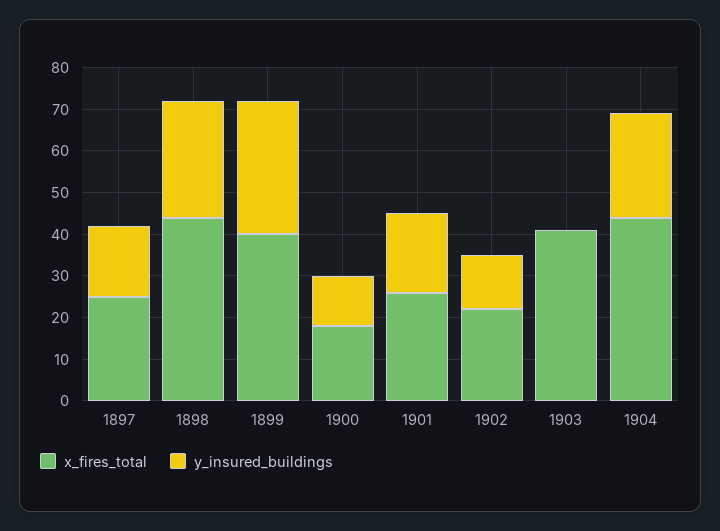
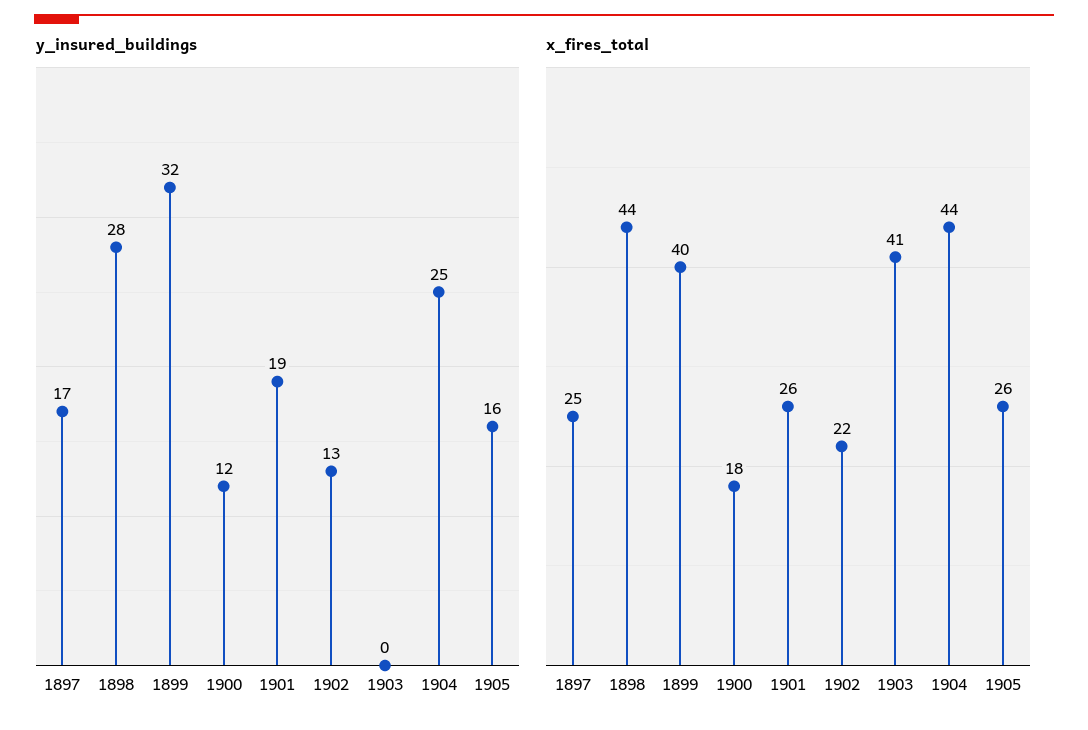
y_insured_buildings, 1905: none -> 16
x_fires_total, 1905: none -> 26

